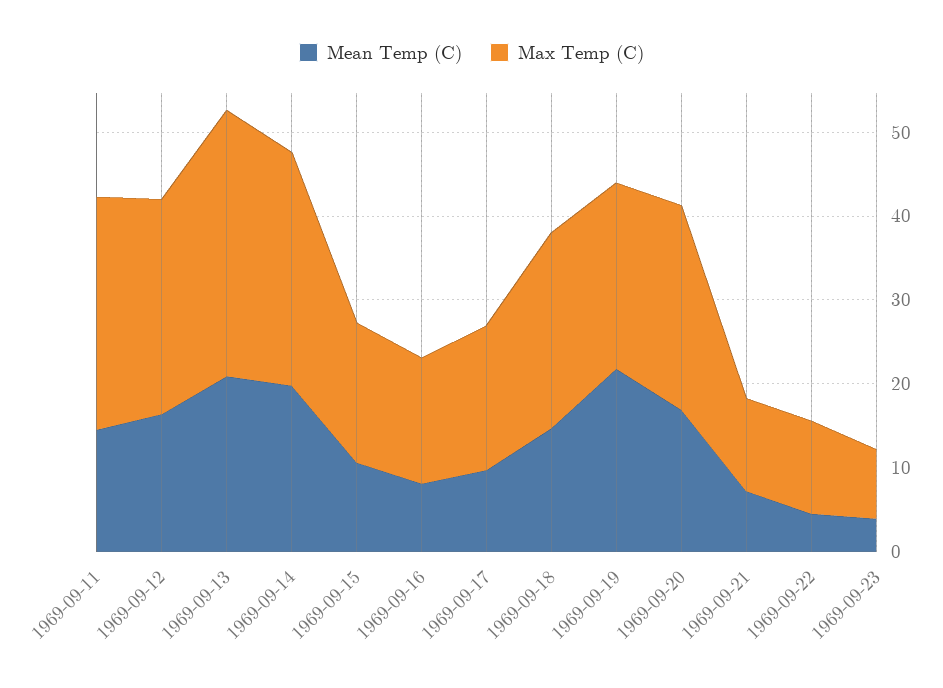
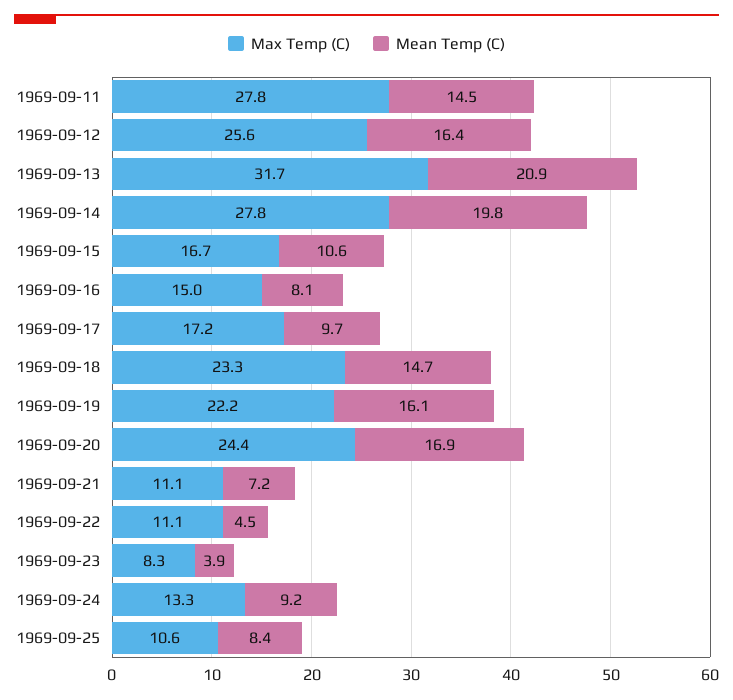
Mean Temp (C), 1969-09-19: 22 -> 16.1
Max Temp (C), 1969-09-24: none -> 13.3
Mean Temp (C), 1969-09-24: none -> 9.2
Max Temp (C), 1969-09-25: none -> 10.6
Mean Temp (C), 1969-09-25: none -> 8.4

